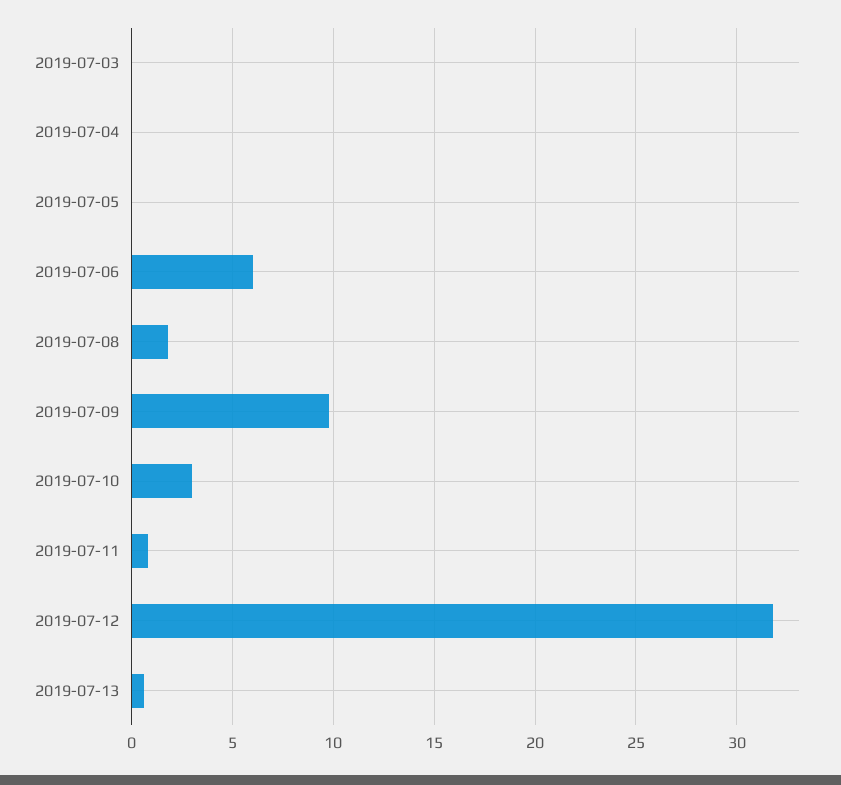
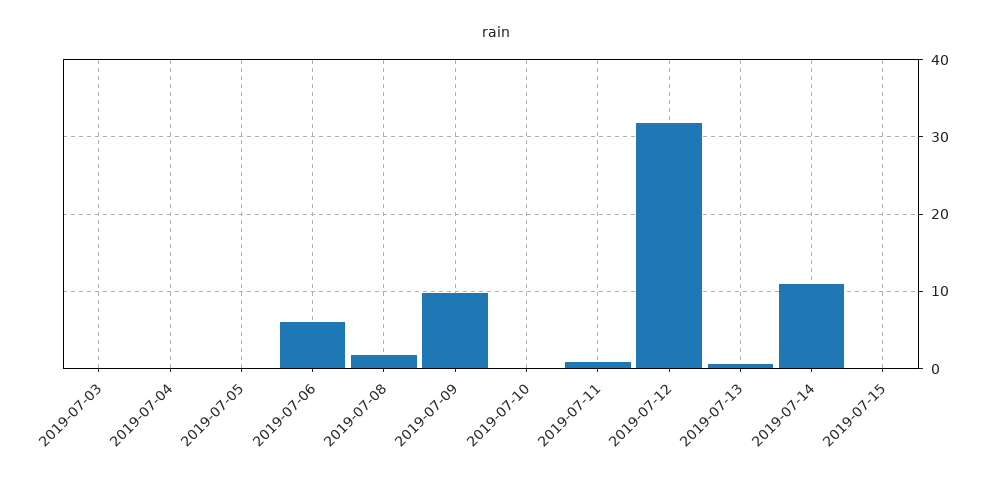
2019-07-10: 3 -> 0
2019-07-14: none -> 11
2019-07-15: none -> 0

